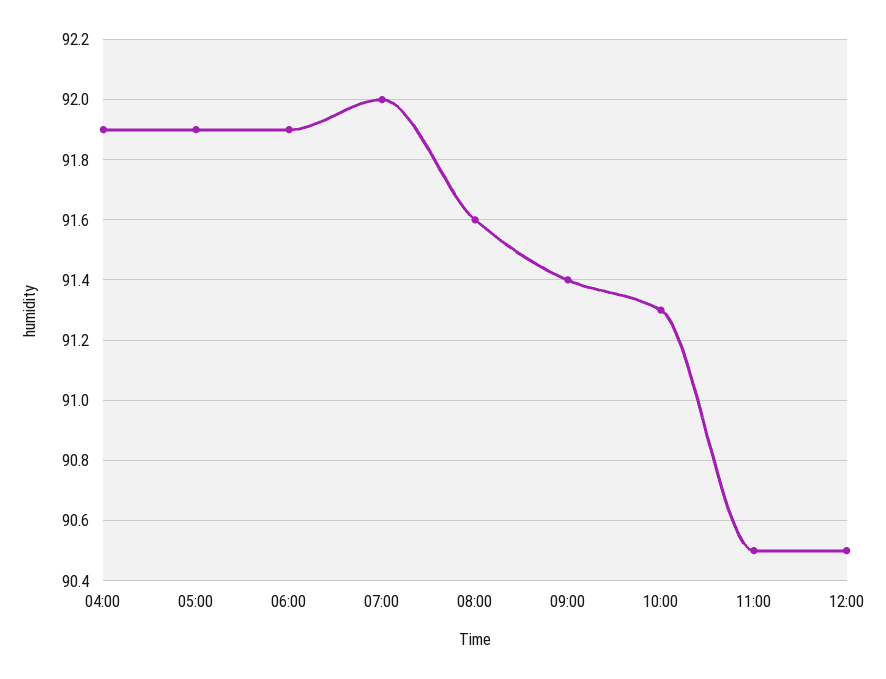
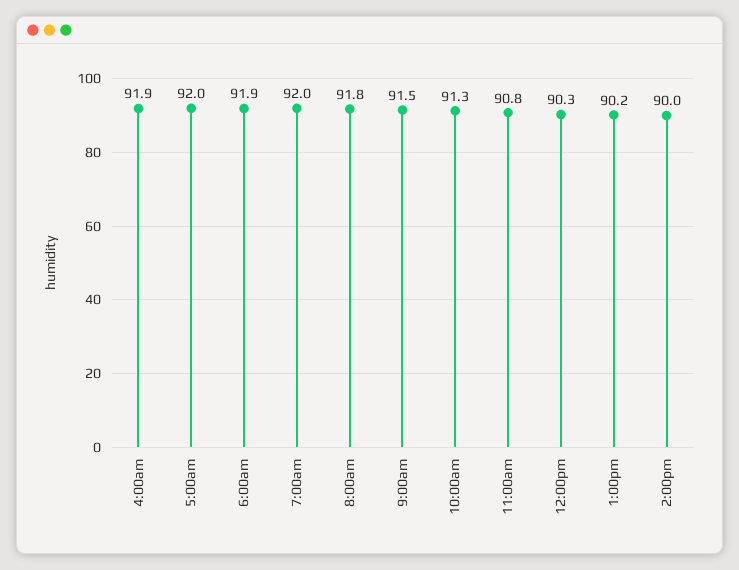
05:00: 91.9 -> 92
08:00: 91.6 -> 91.8
09:00: 91.4 -> 91.5
11:00: 90.5 -> 90.8
12:00: 90.5 -> 90.3
1:00pm: none -> 90.2
2:00pm: none -> 90

